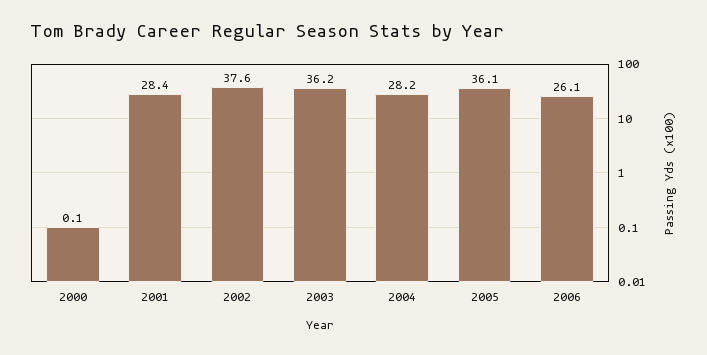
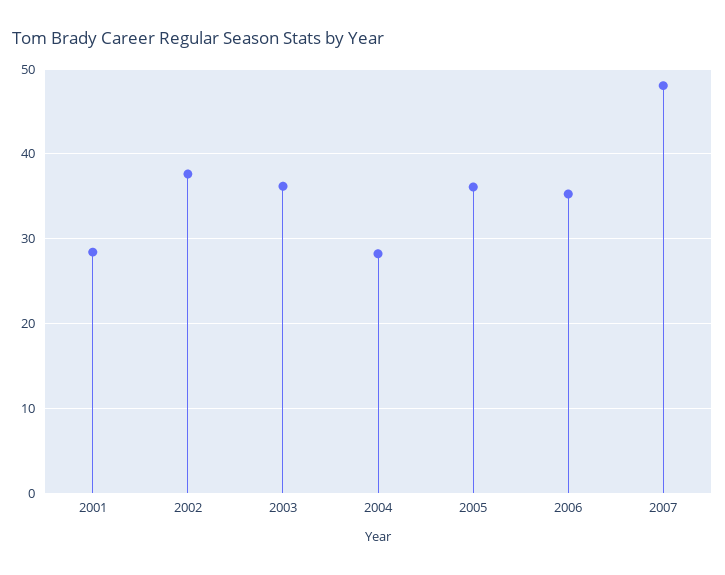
2000: 0.1 -> none
2006: 26.1 -> 35
2007: none -> 48

